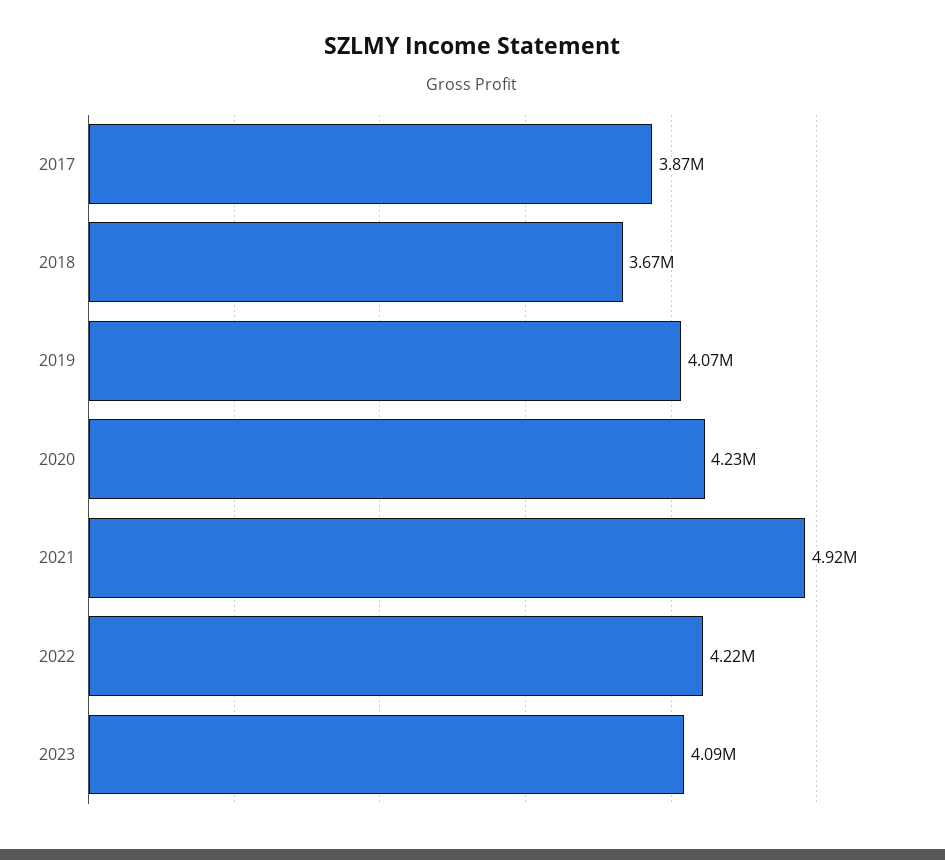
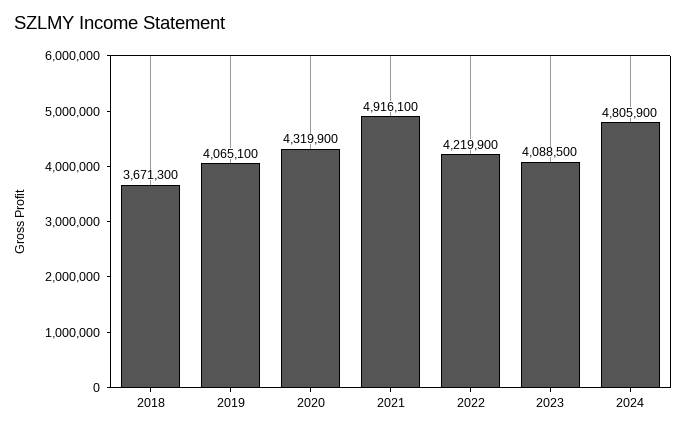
2017: 3870000 -> none
2020: 4230000 -> 4319900
2024: none -> 4805900

